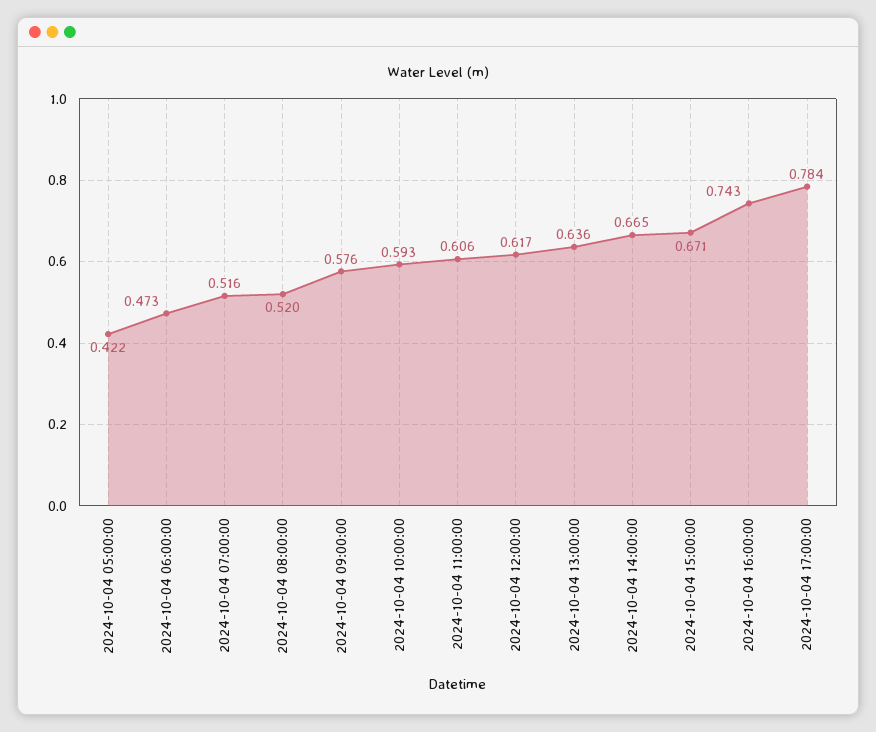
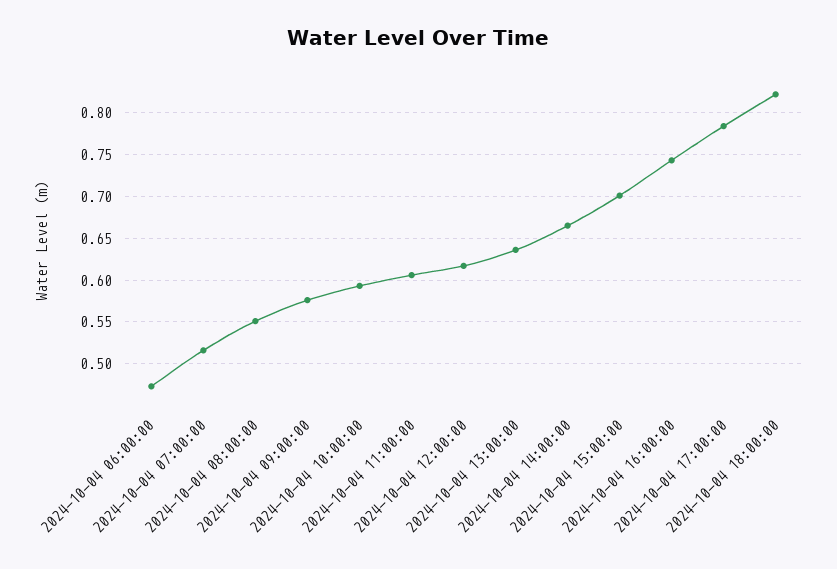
2024-10-04 05:00:00: 0.422 -> none
2024-10-04 08:00:00: 0.52 -> 0.55
2024-10-04 15:00:00: 0.671 -> 0.7
2024-10-04 18:00:00: none -> 0.82

